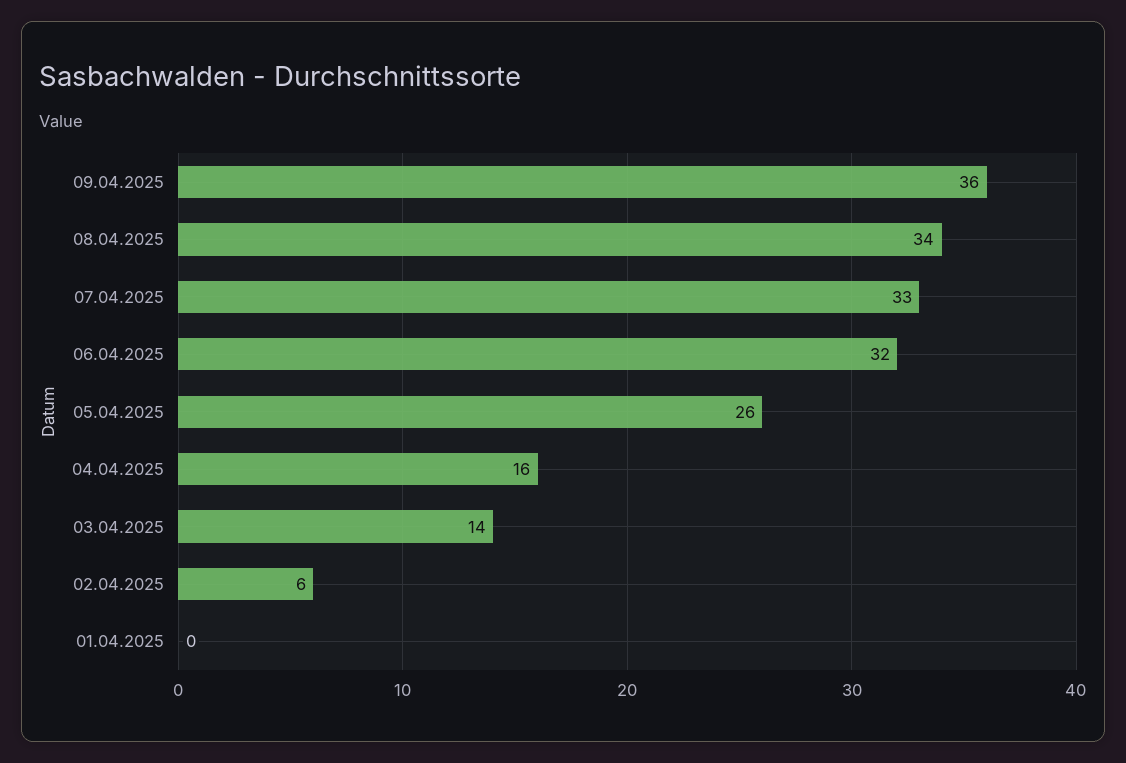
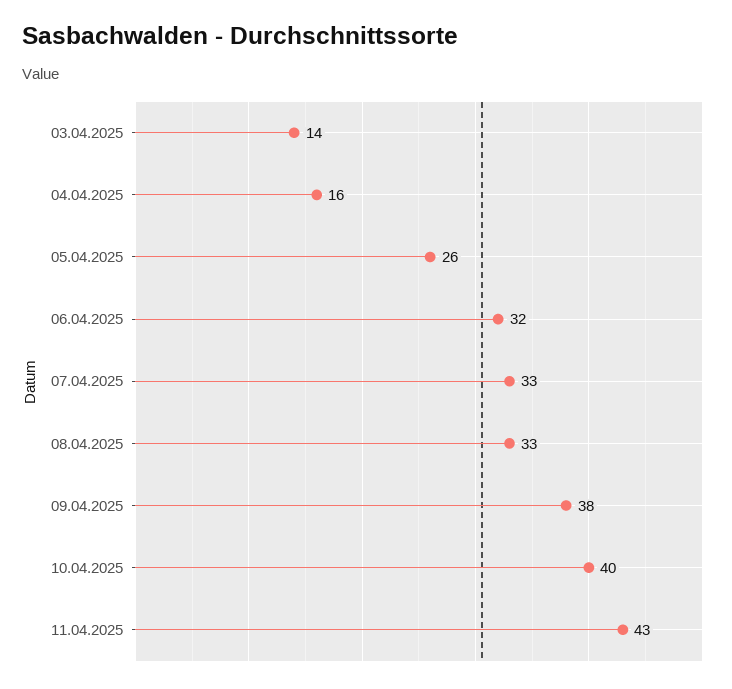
09.04.2025: 36 -> 38
08.04.2025: 34 -> 33
02.04.2025: 6 -> none
01.04.2025: 0 -> none
10.04.2025: none -> 40
11.04.2025: none -> 43

